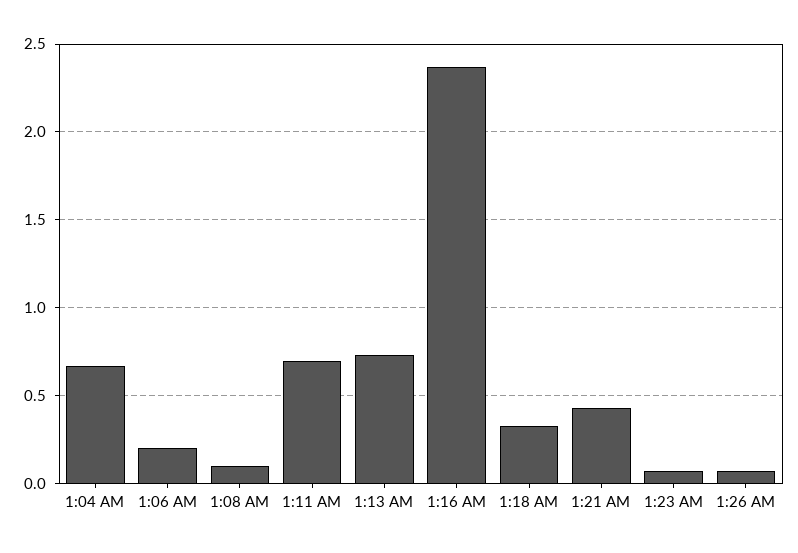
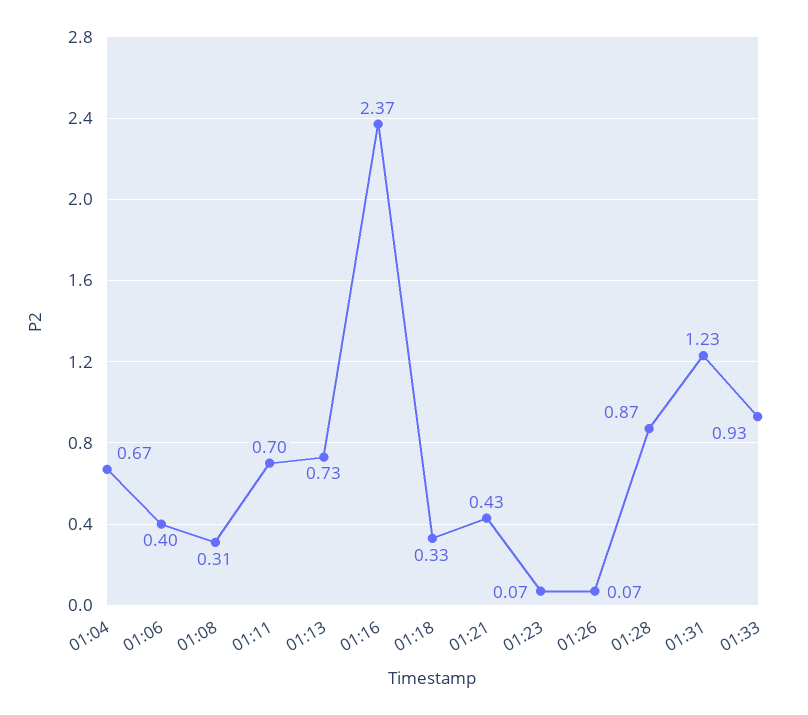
1:06 AM: 0.2 -> 0.4
1:08 AM: 0.1 -> 0.31
01:28: none -> 0.87
01:31: none -> 1.23
01:33: none -> 0.93

